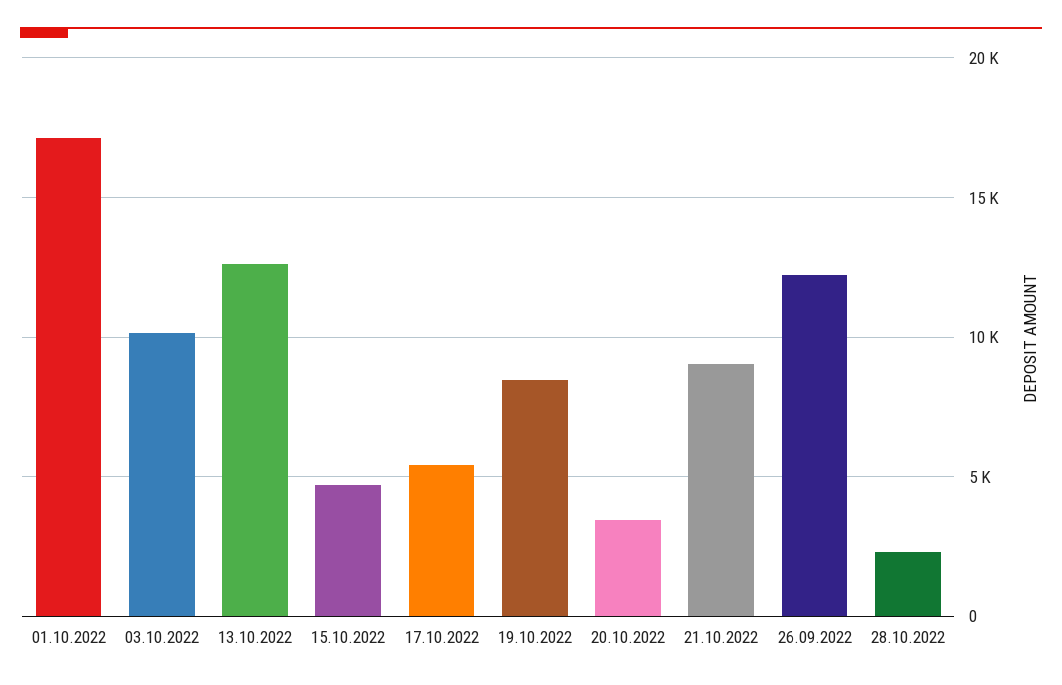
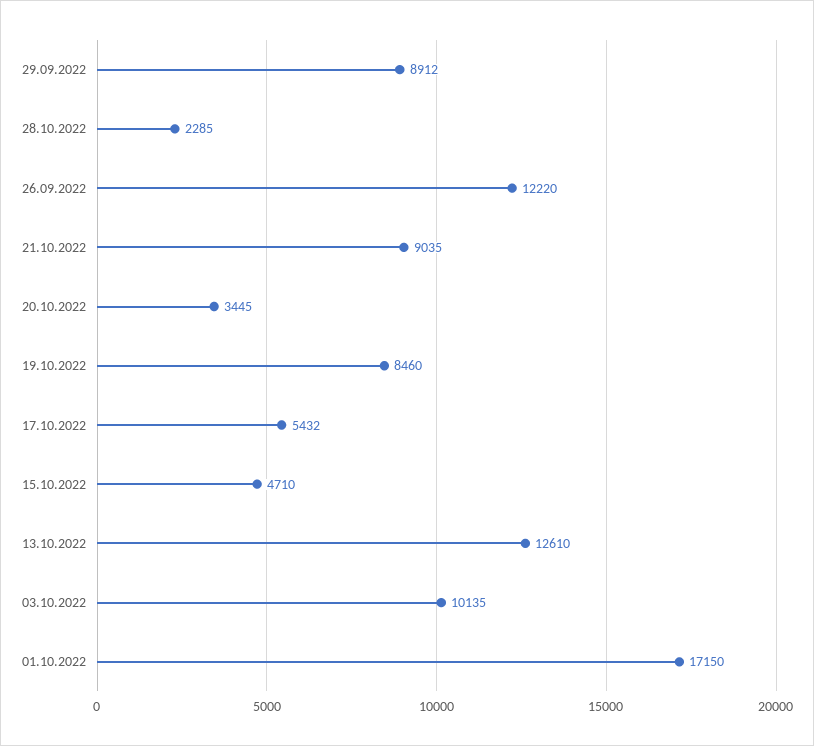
29.09.2022: none -> 8912

